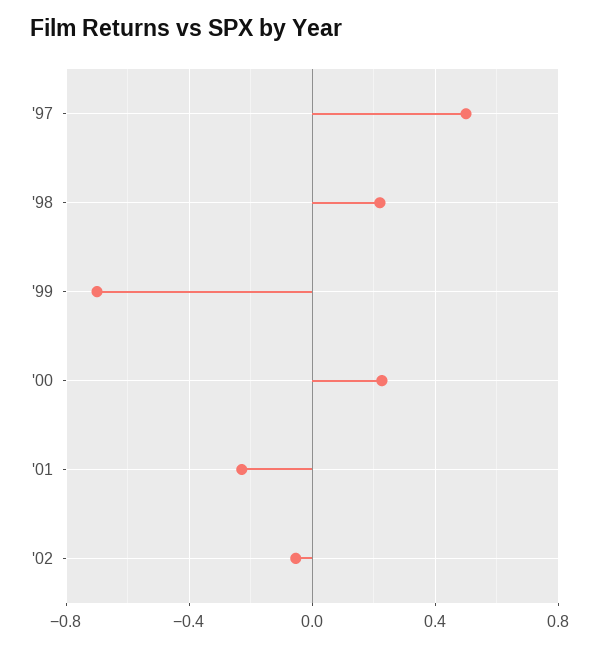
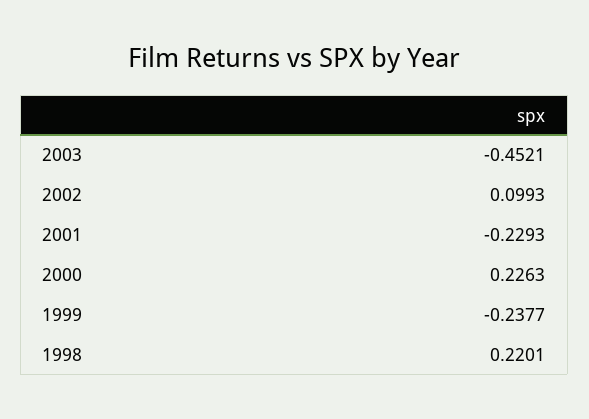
'97: 0.5 -> none
'99: -0.7 -> -0.2377
'02: -0.05 -> 0.0993
2003: none -> -0.4521

